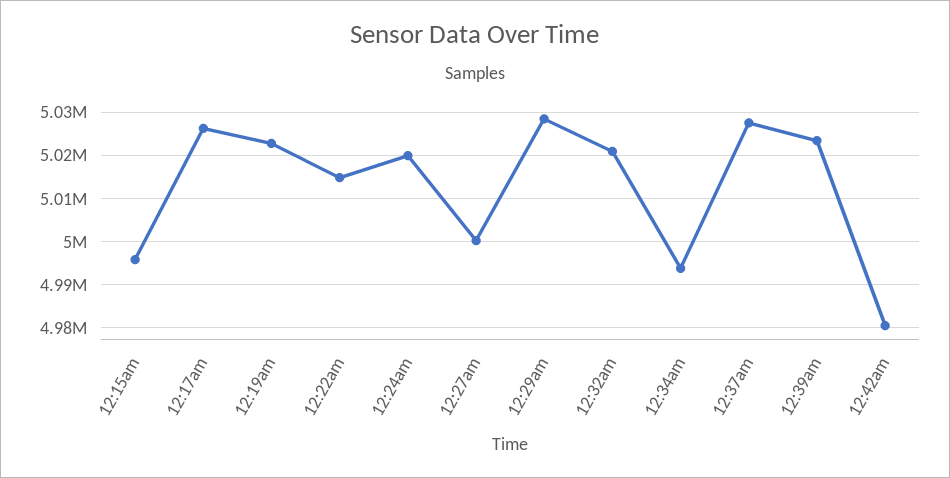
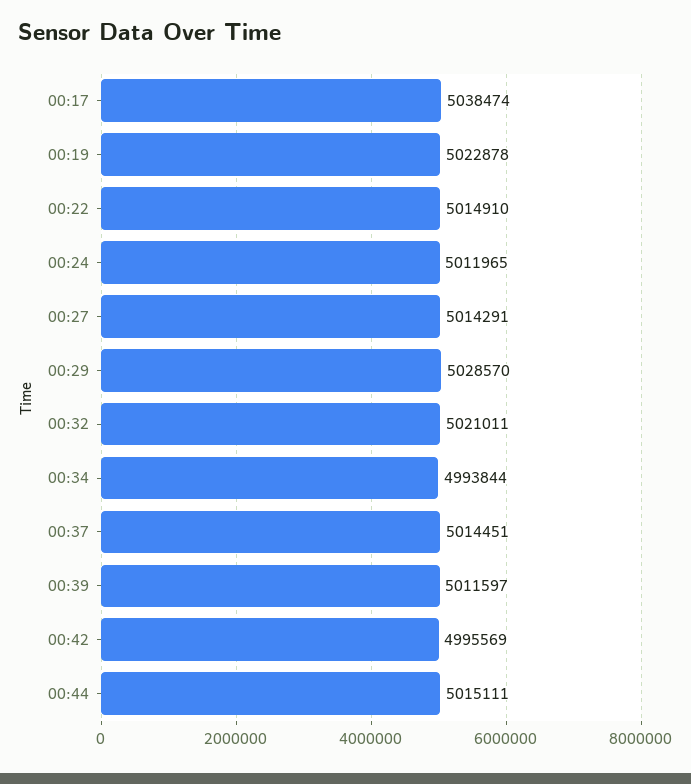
12:15am: 4996000 -> none
12:17am: 5026000 -> 5038474
12:24am: 5020000 -> 5011965
12:27am: 5000000 -> 5014291
12:37am: 5028000 -> 5014451
12:39am: 5024000 -> 5011597
12:42am: 4980000 -> 4995569
00:44: none -> 5015111

